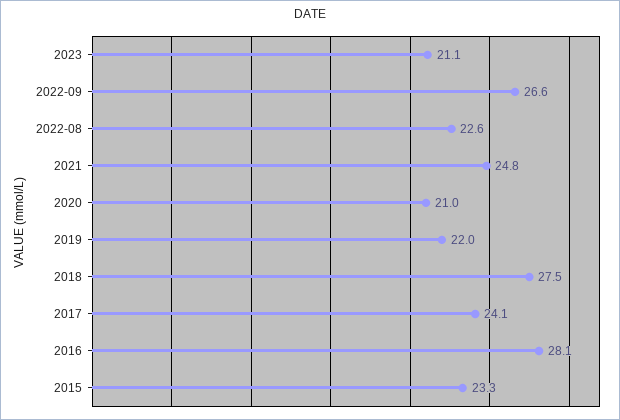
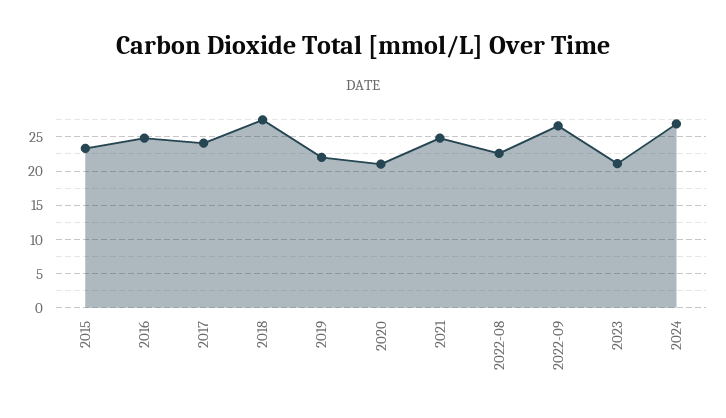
2016: 28.1 -> 25
2024: none -> 27

